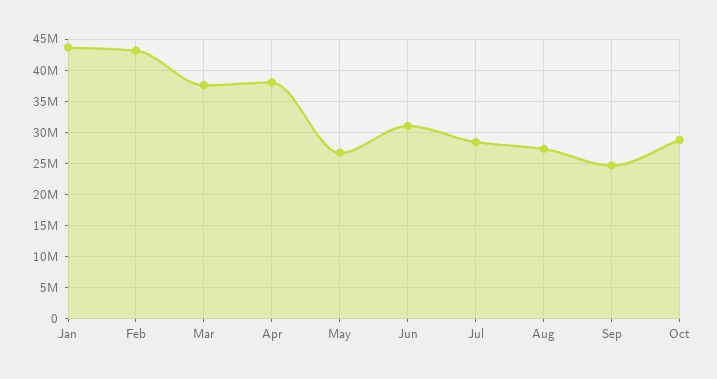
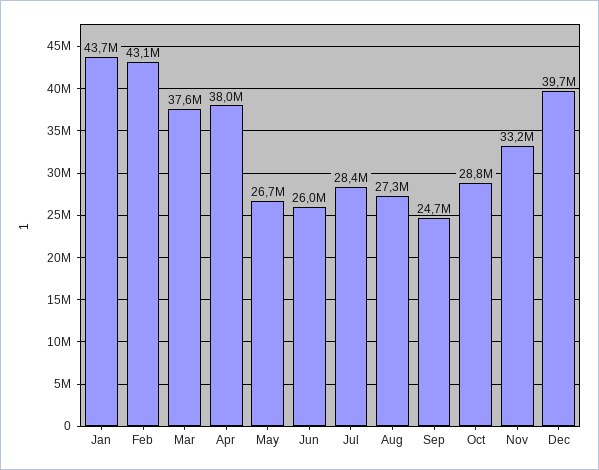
Jun: 31000000 -> 26000000
Nov: none -> 33200000
Dec: none -> 39700000

